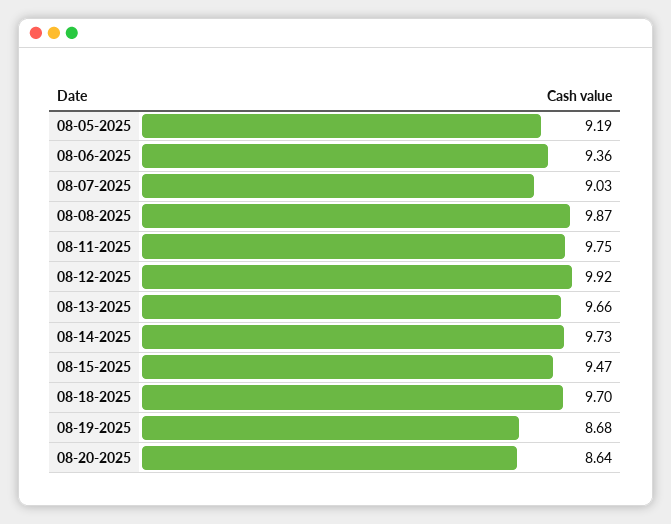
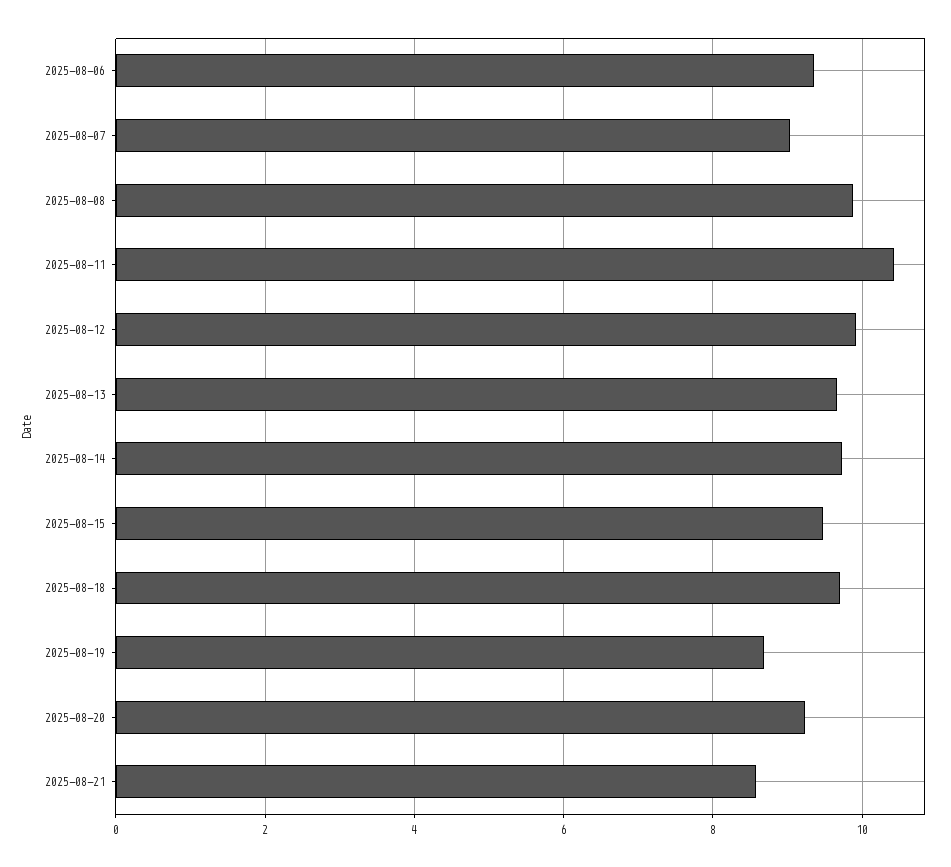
08-05-2025: 9.19 -> none
08-11-2025: 9.75 -> 10.4
08-20-2025: 8.64 -> 9.2
2025-08-21: none -> 8.6

